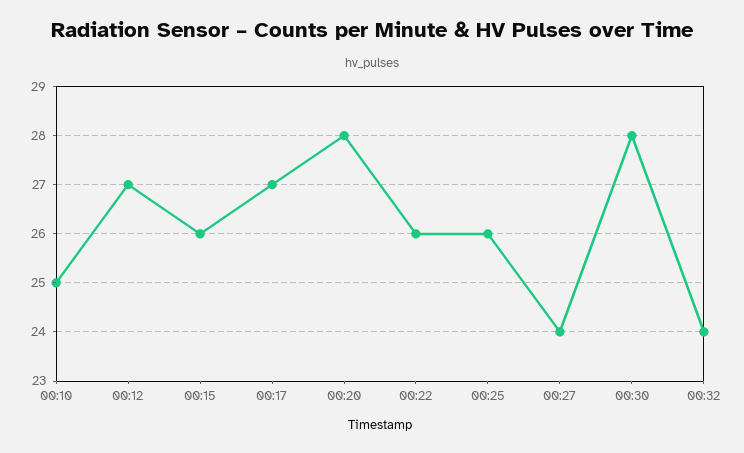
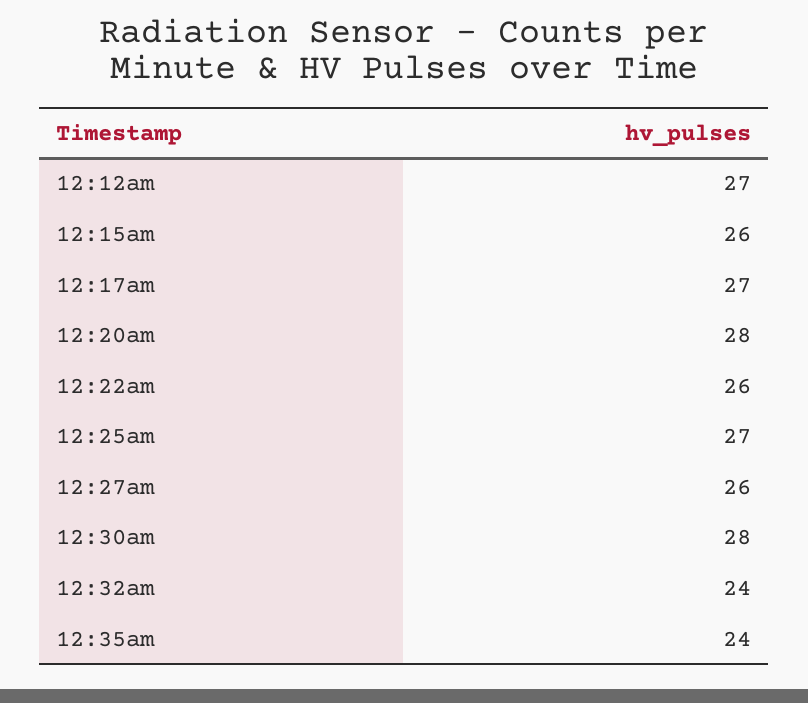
00:10: 25 -> none
00:25: 26 -> 27
00:27: 24 -> 26
12:35am: none -> 24

